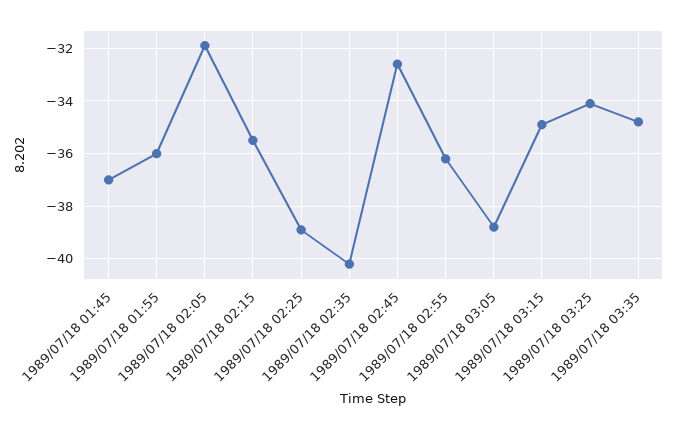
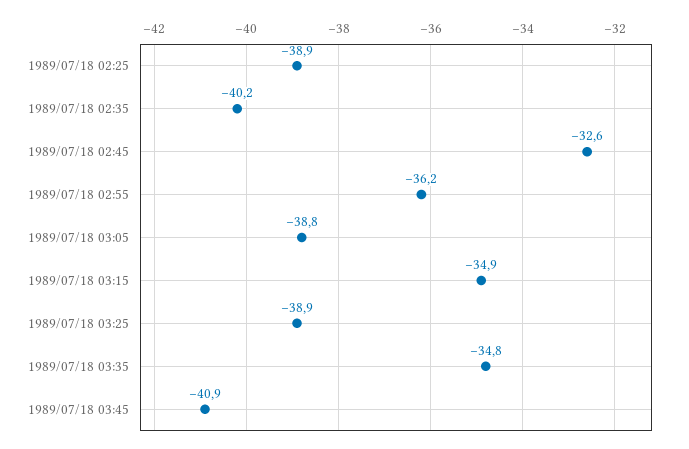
1989/07/18 01:45: -37 -> none
1989/07/18 01:55: -36 -> none
1989/07/18 02:05: -32 -> none
1989/07/18 02:15: -35.5 -> none
1989/07/18 03:25: -34 -> -38.9
1989/07/18 03:45: none -> -40.9

